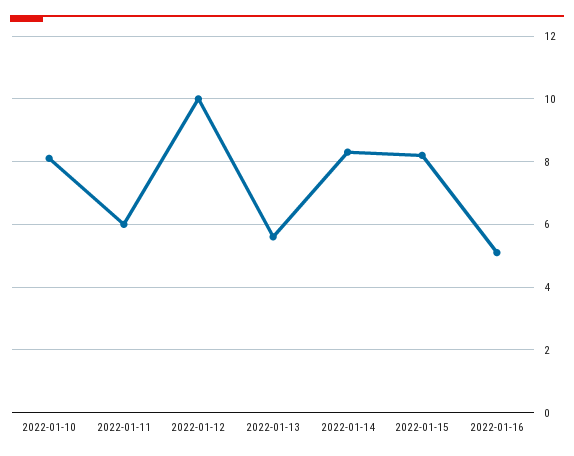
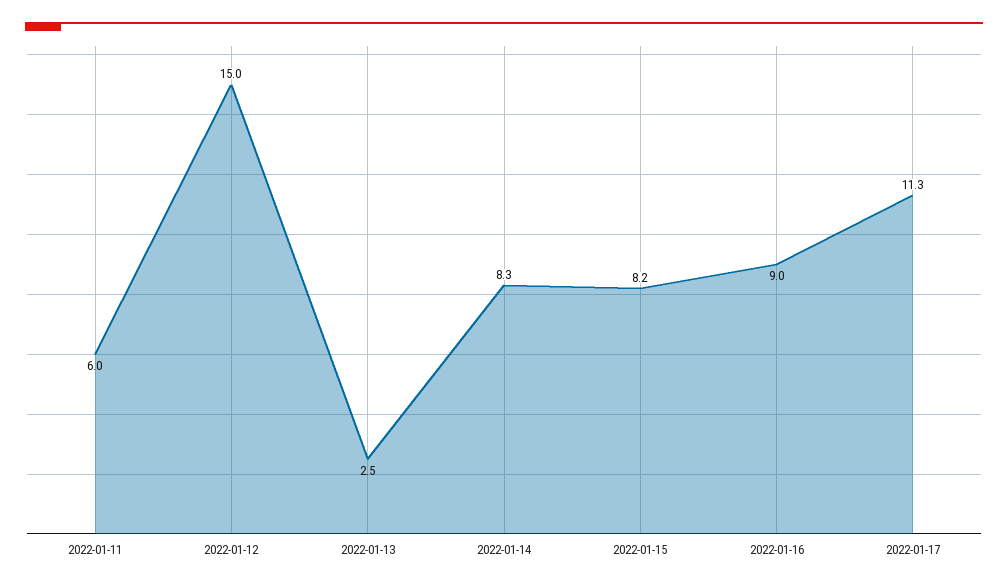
2022-01-10: 8 -> none
2022-01-12: 10 -> 15
2022-01-13: 5.5 -> 2.5
2022-01-16: 5 -> 9
2022-01-17: none -> 11.3

